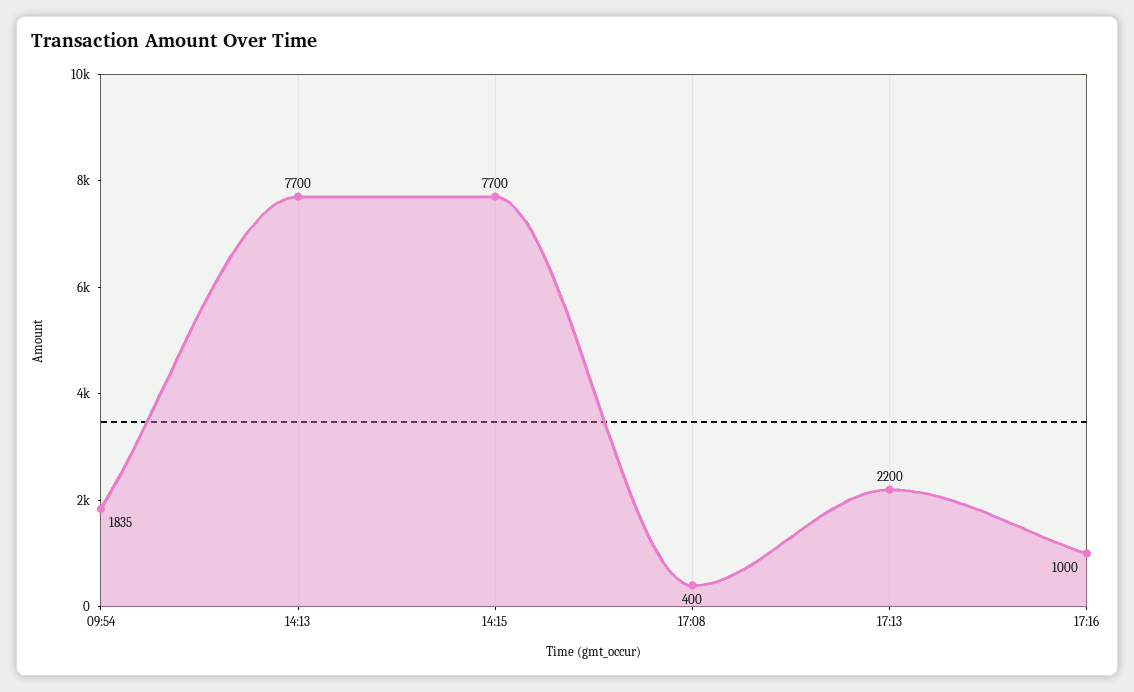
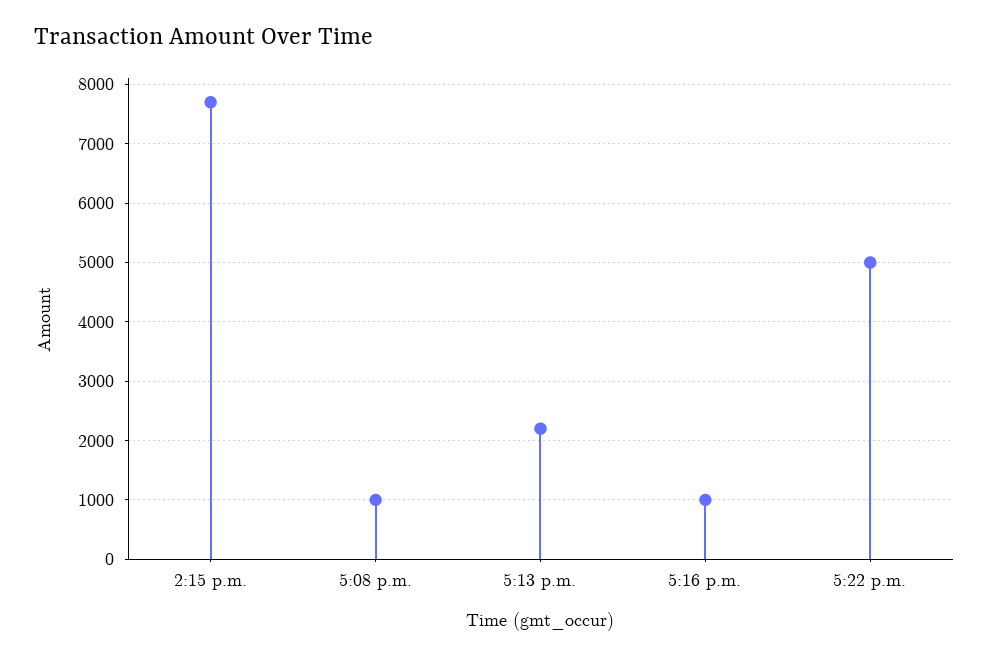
09:54: 1835 -> none
14:13: 7700 -> none
17:08: 400 -> 1000
5:22 p.m.: none -> 5000

